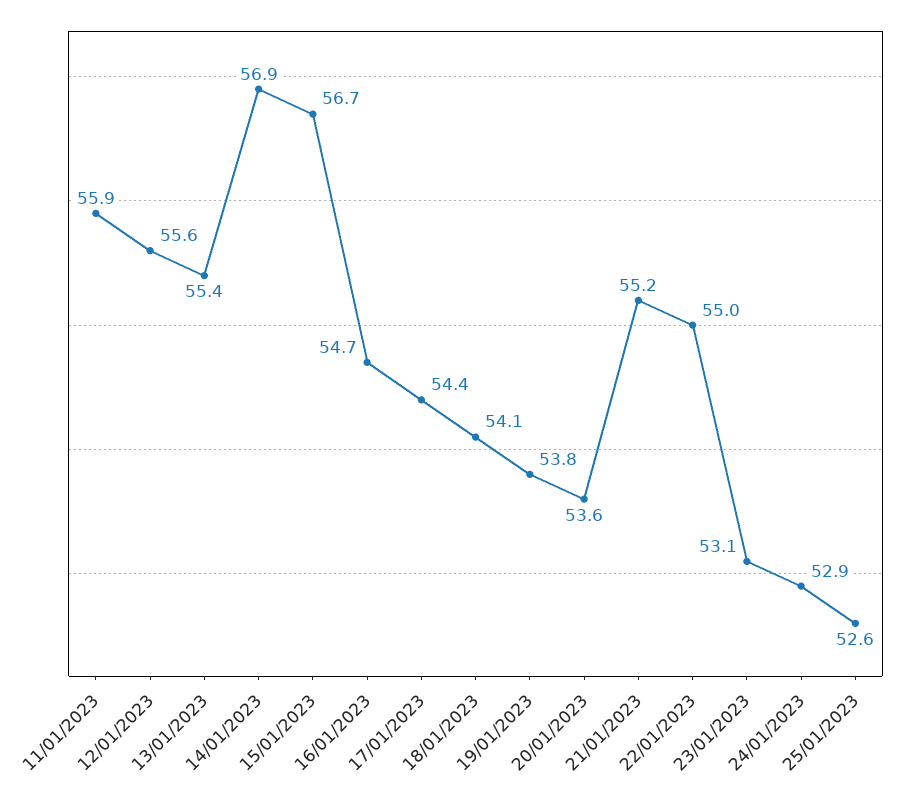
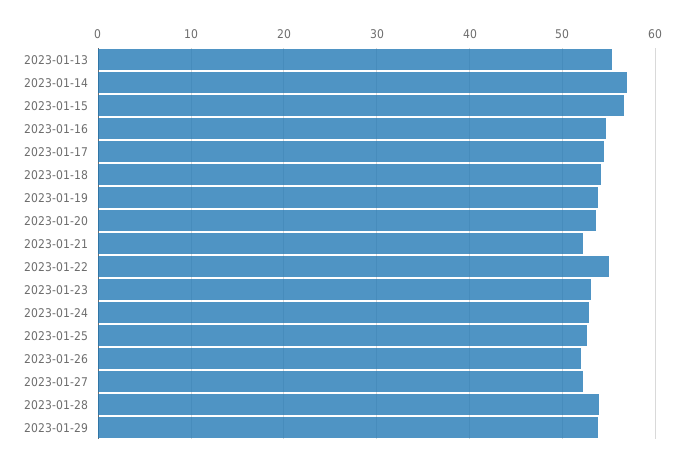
11/01/2023: 55.9 -> none
12/01/2023: 55.6 -> none
21/01/2023: 55.2 -> 52
2023-01-26: none -> 52
2023-01-27: none -> 52
2023-01-28: none -> 54
2023-01-29: none -> 54

